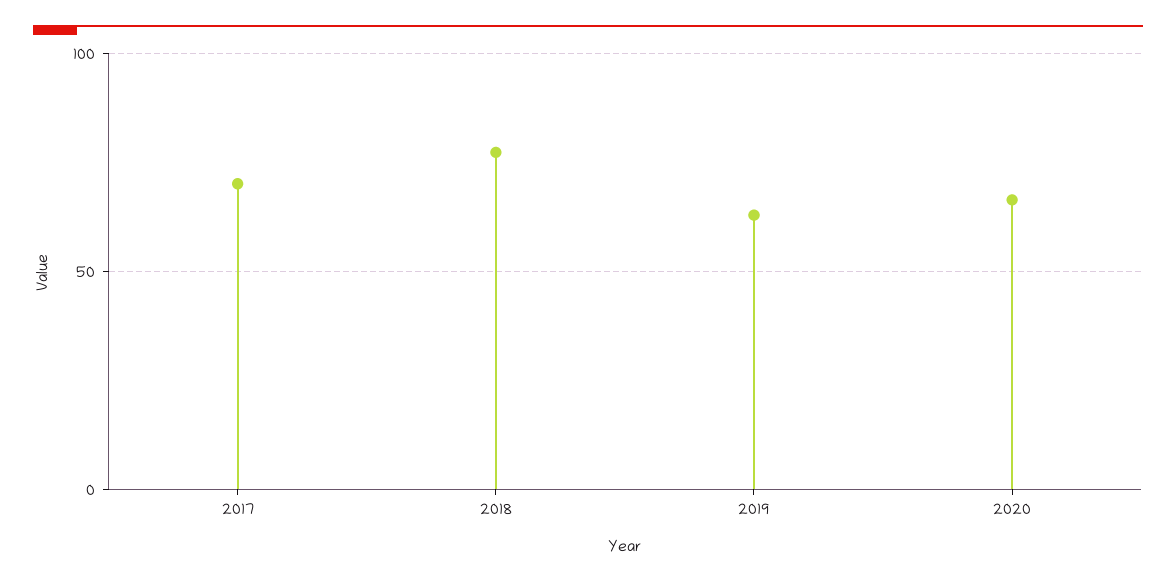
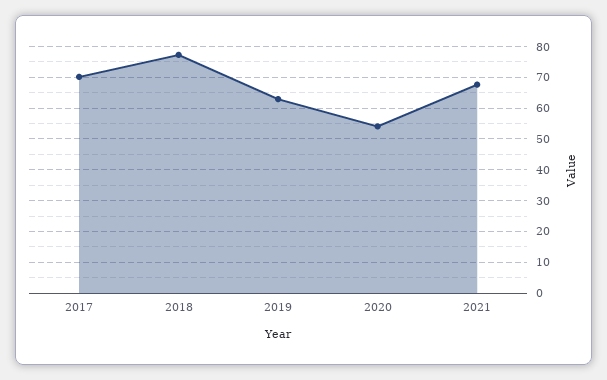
2020: 65 -> 54
2021: none -> 68

